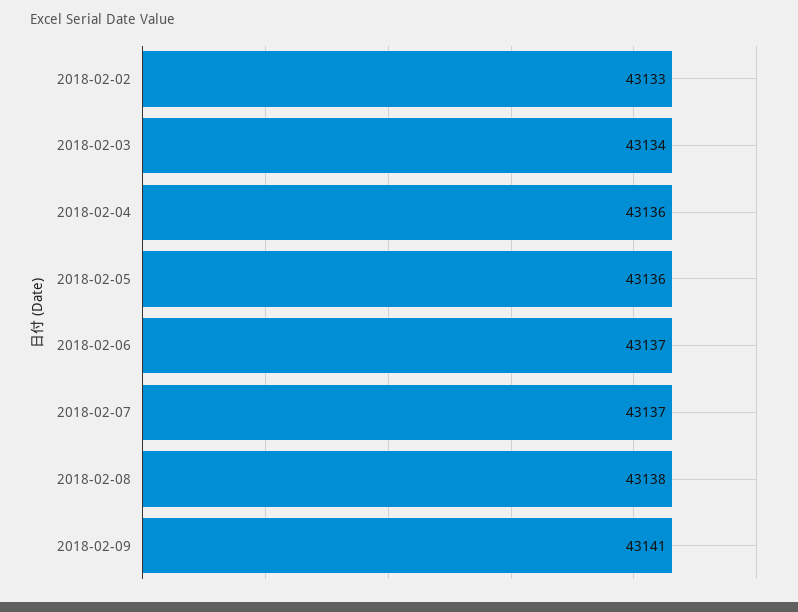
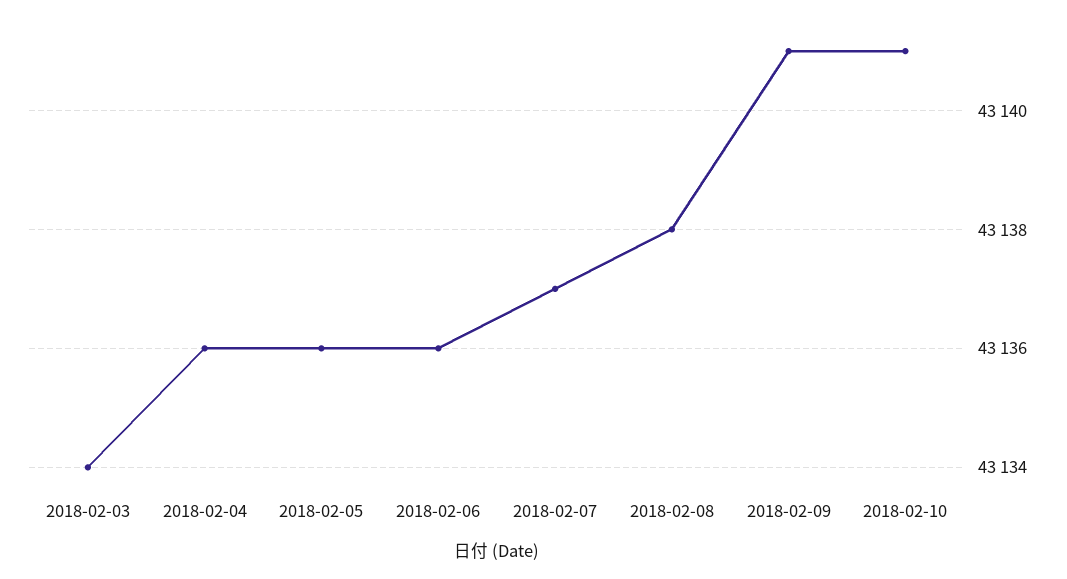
2018-02-02: 43133 -> none
2018-02-06: 43137 -> 43136
2018-02-10: none -> 43141

